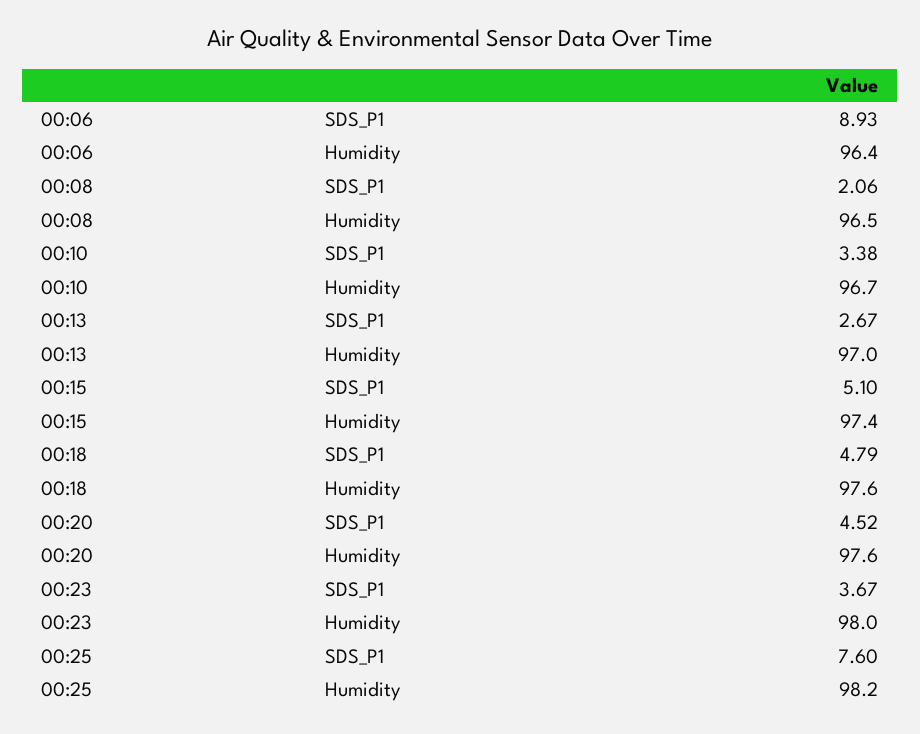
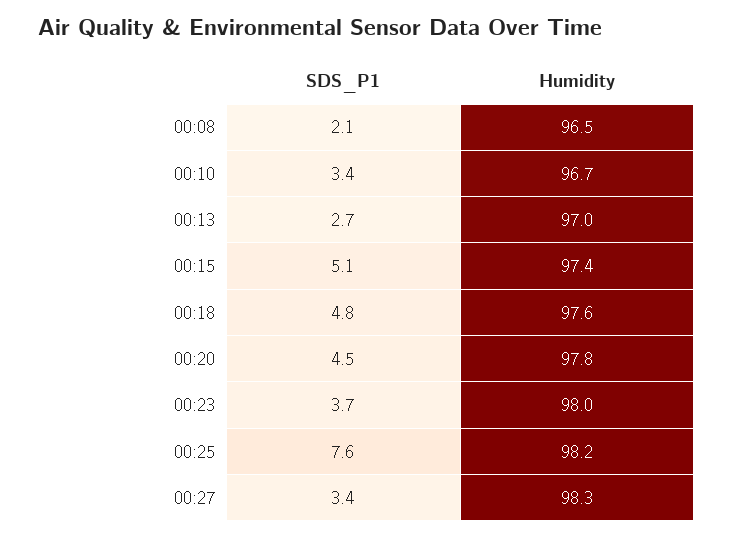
00:06, SDS_P1: 8.93 -> none
00:06, Humidity: 96.4 -> none
00:20, Humidity: 97.6 -> 97.8
00:27, SDS_P1: none -> 3.4
00:27, Humidity: none -> 98.3

